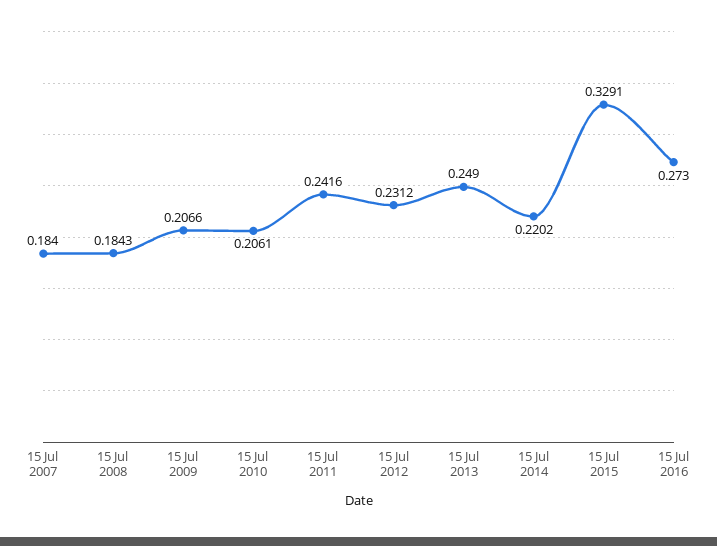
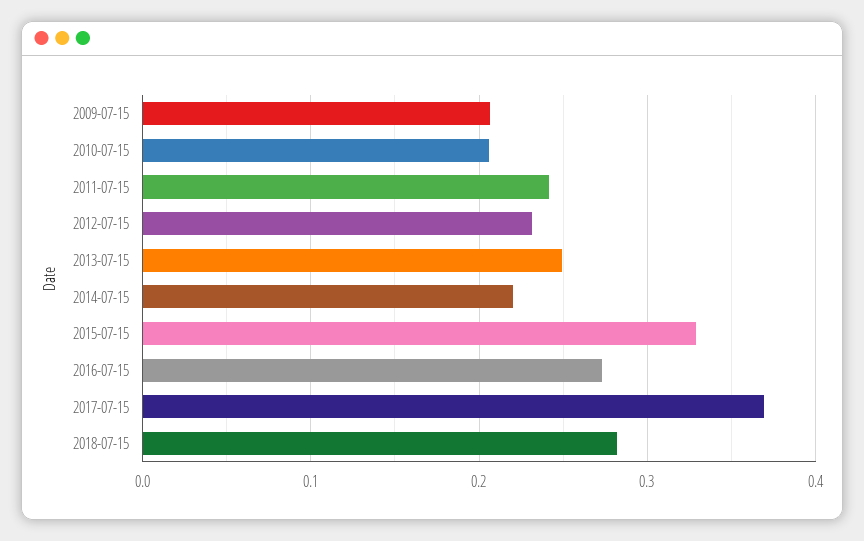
15 Jul 2007: 0.184 -> none
15 Jul 2008: 0.1843 -> none
2017-07-15: none -> 0.37
2018-07-15: none -> 0.28

